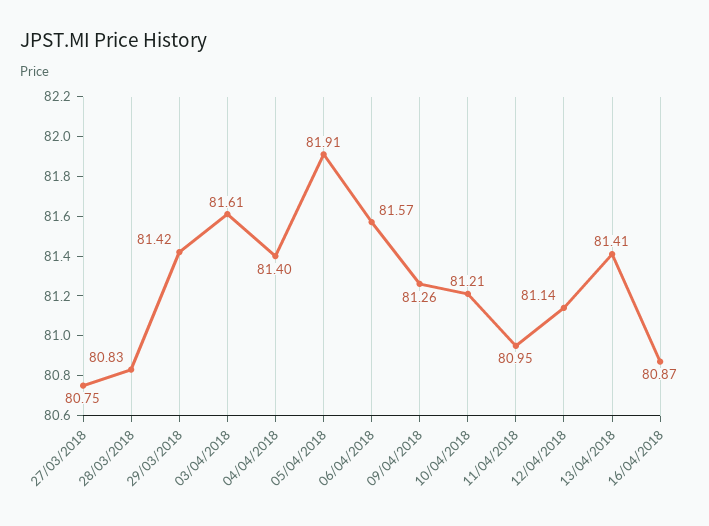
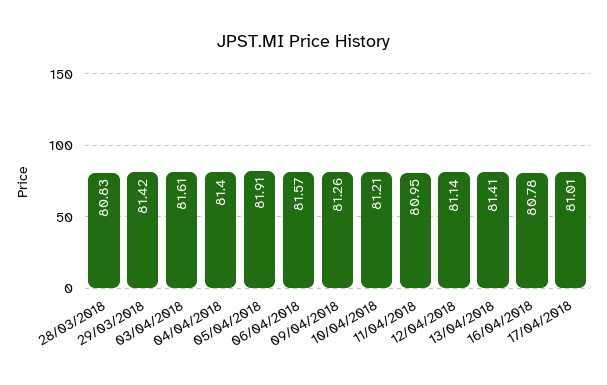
27/03/2018: 80.75 -> none
16/04/2018: 80.87 -> 80.78
17/04/2018: none -> 81.01

